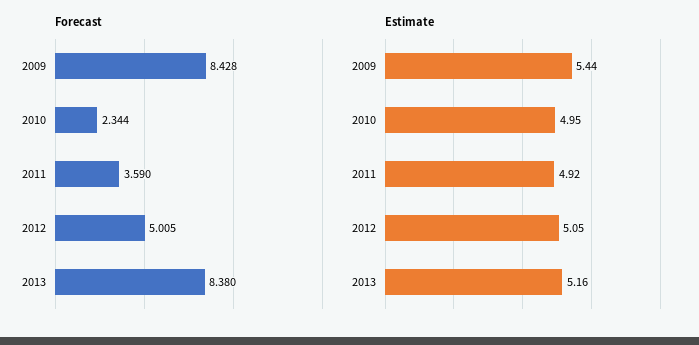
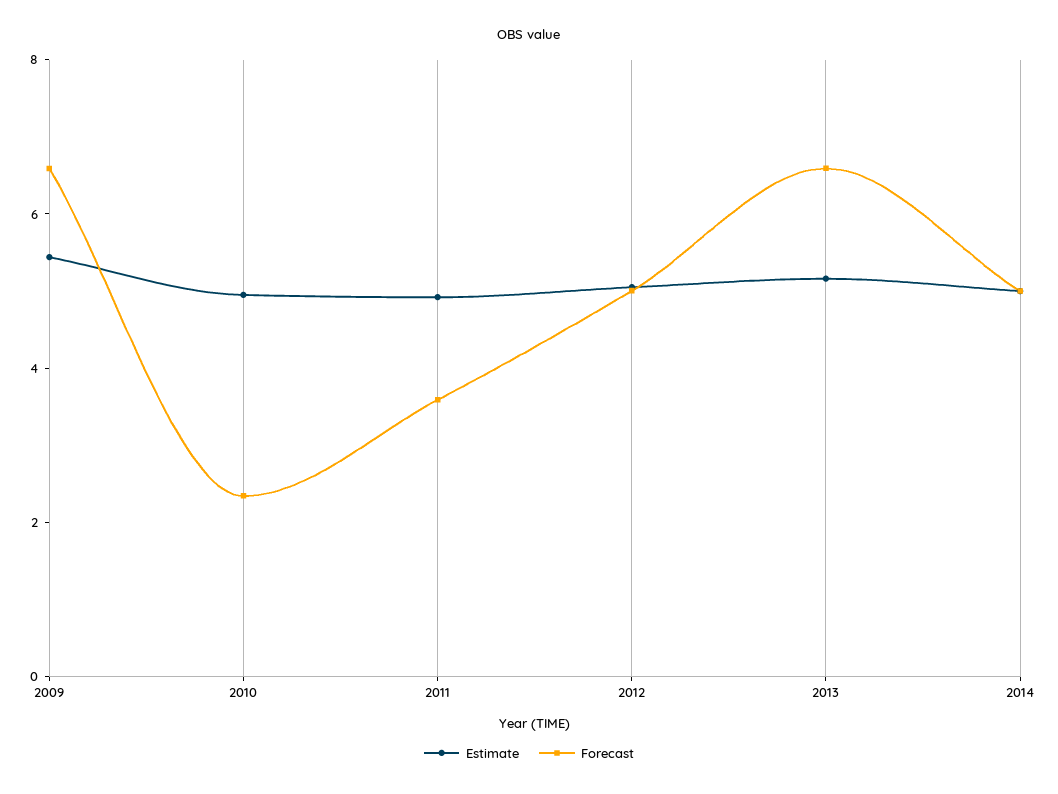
Forecast, 2009: 8.428 -> 6.5
Forecast, 2013: 8.38 -> 6.5
Estimate, 2014: none -> 5
Forecast, 2014: none -> 5

